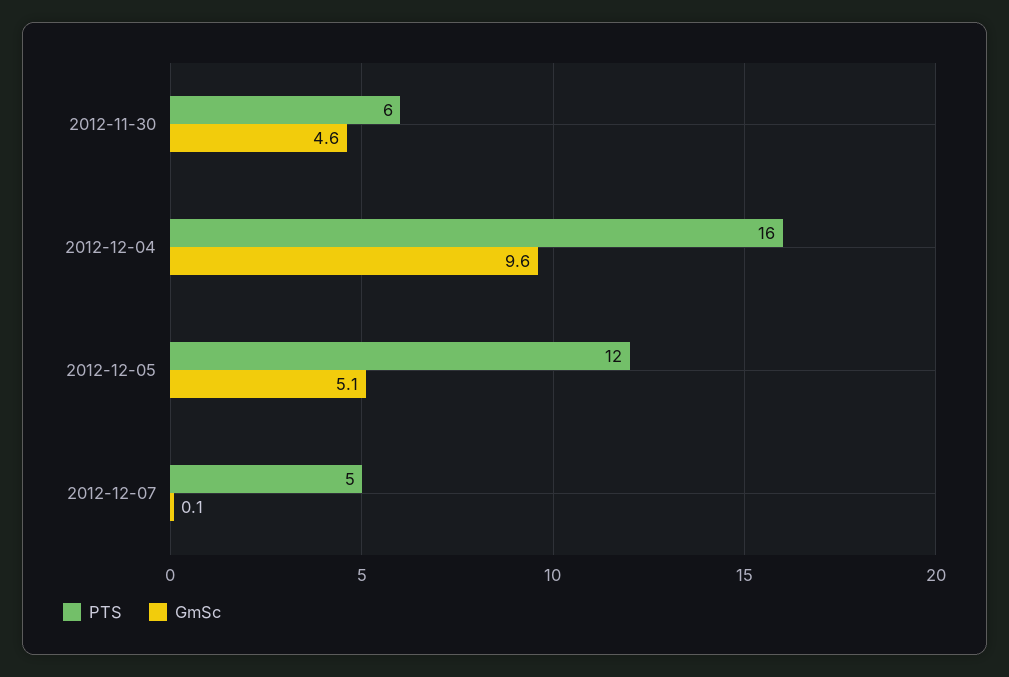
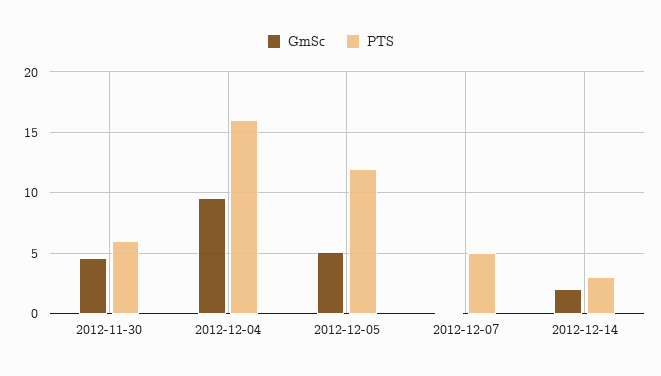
GmSc, 2012-12-14: none -> 2
PTS, 2012-12-14: none -> 3

